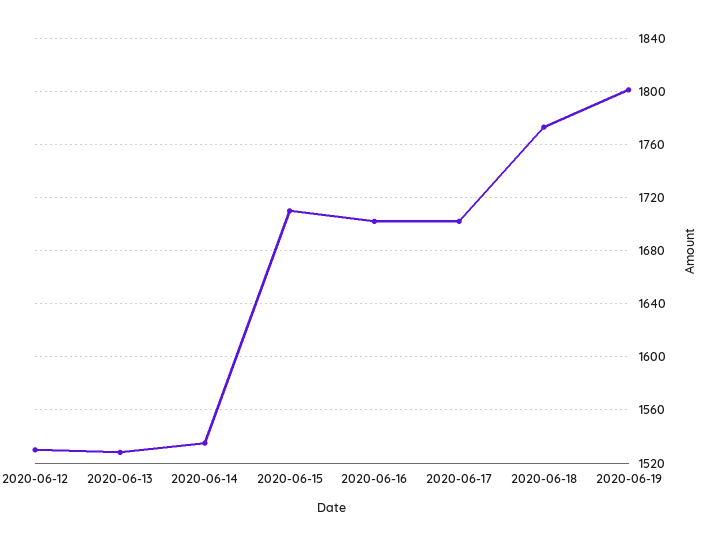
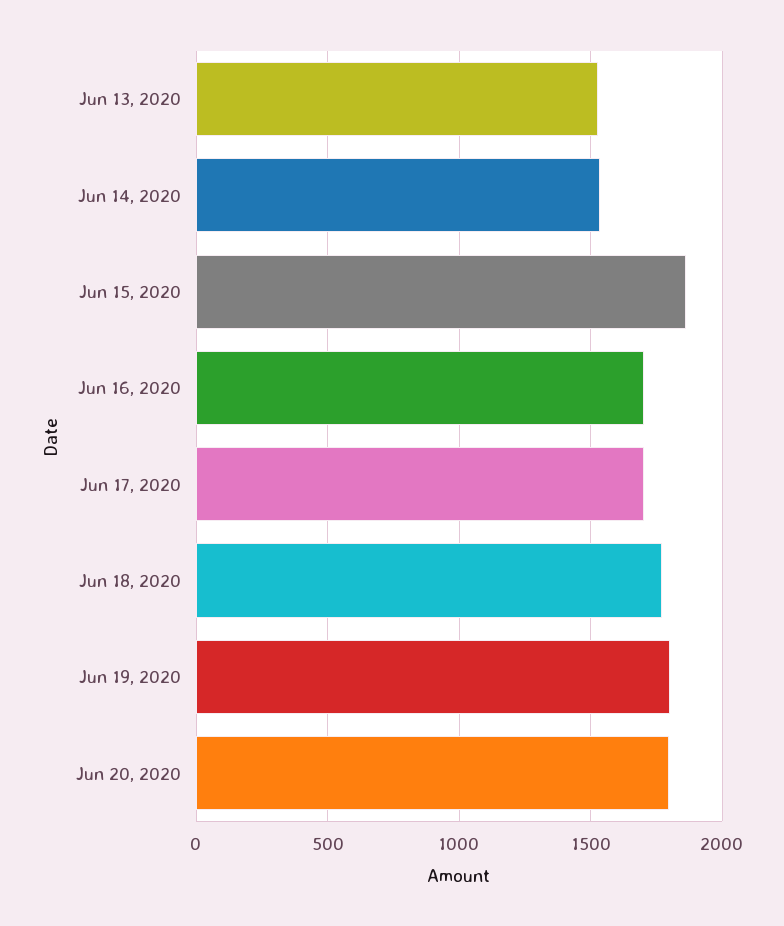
2020-06-12: 1530 -> none
2020-06-15: 1710 -> 1850
Jun 20, 2020: none -> 1800

